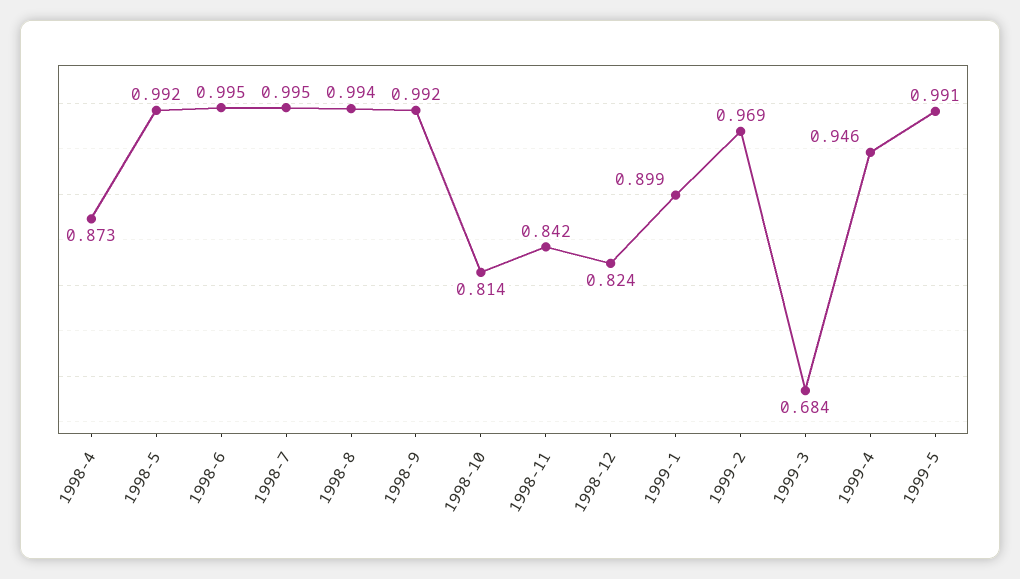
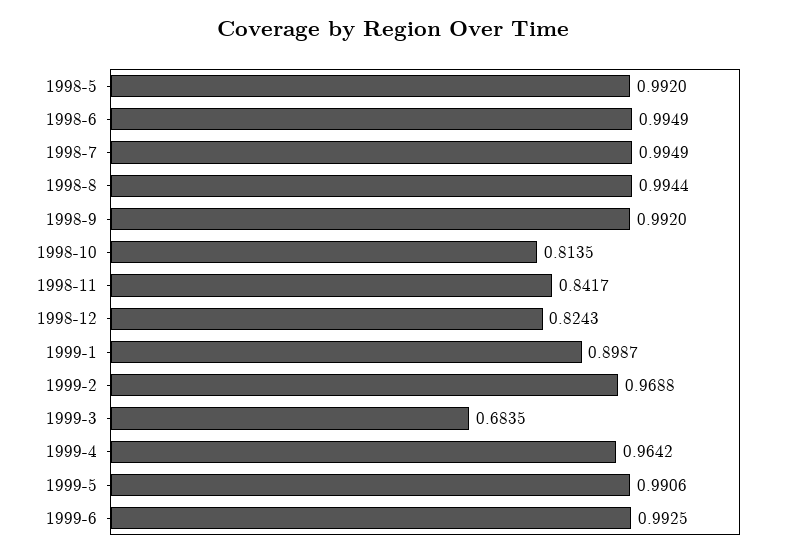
1998-4: 0.873 -> none
1999-4: 0.946 -> 0.9642
1999-6: none -> 0.9925

